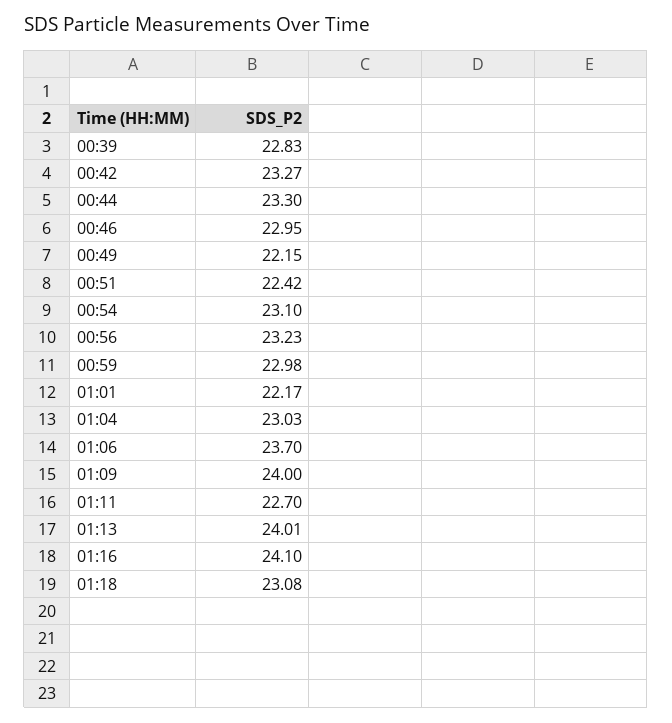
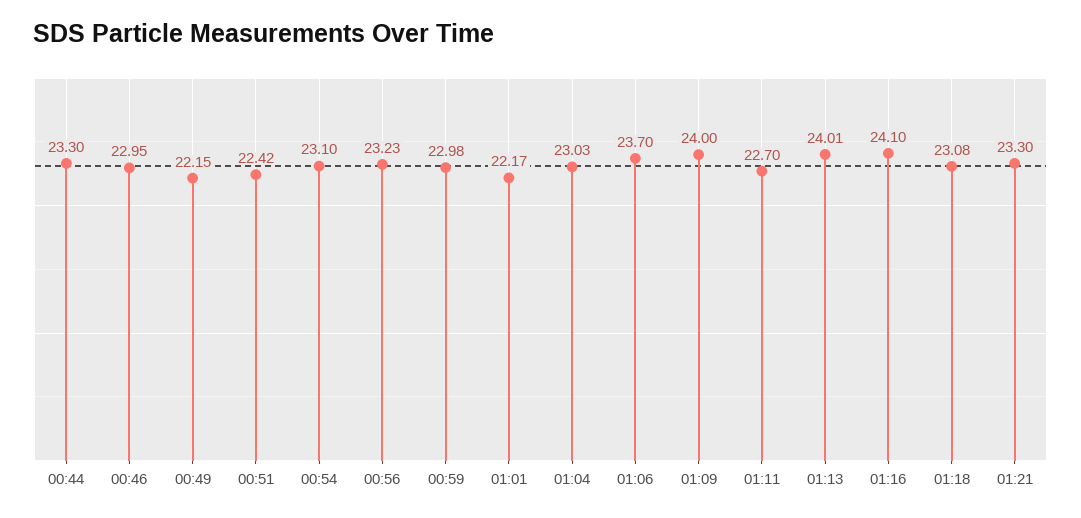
00:39: 22.83 -> none
00:42: 23.27 -> none
01:21: none -> 23.3

